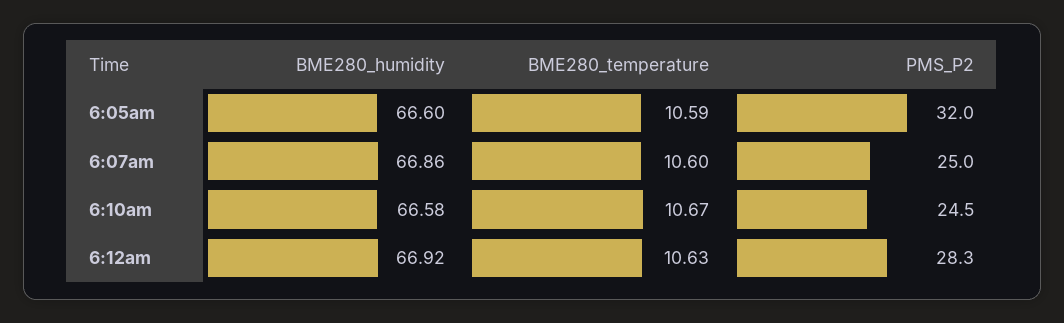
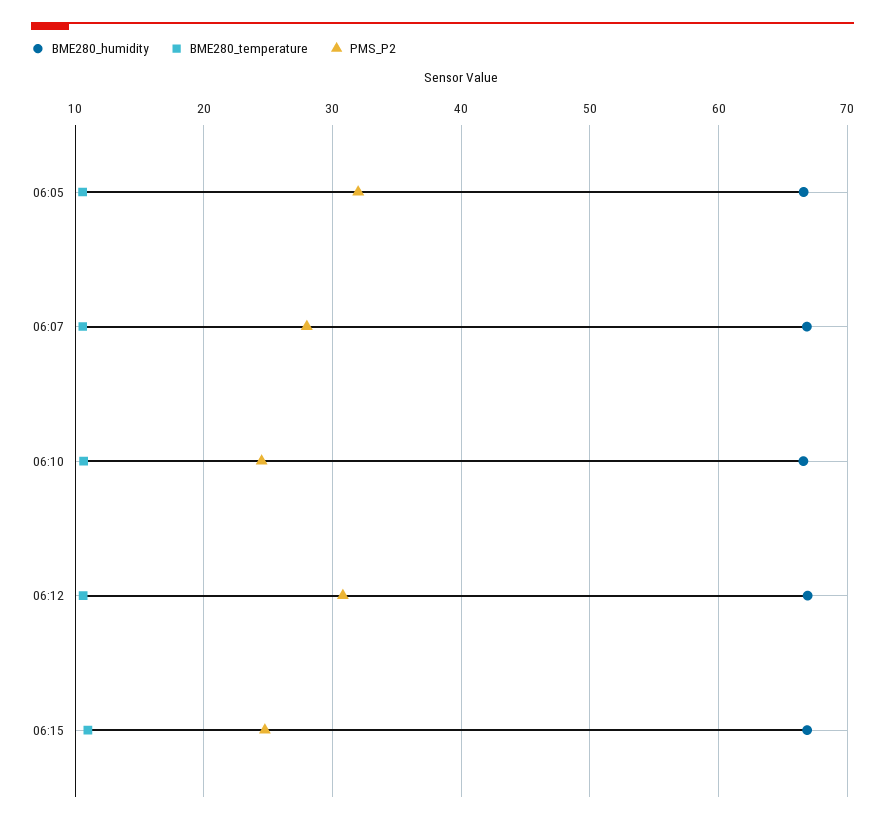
PMS_P2, 6:07am: 25 -> 28
PMS_P2, 6:12am: 28.3 -> 31
BME280_humidity, 06:15: none -> 67
BME280_temperature, 06:15: none -> 11
PMS_P2, 06:15: none -> 25

